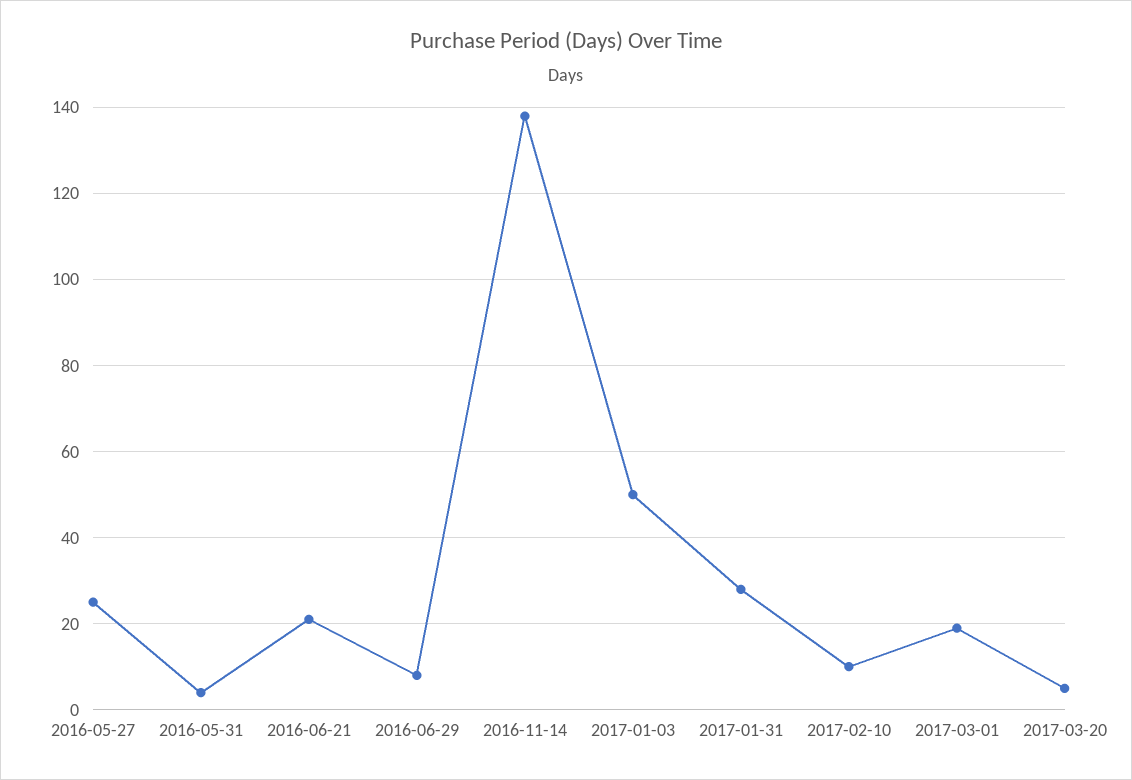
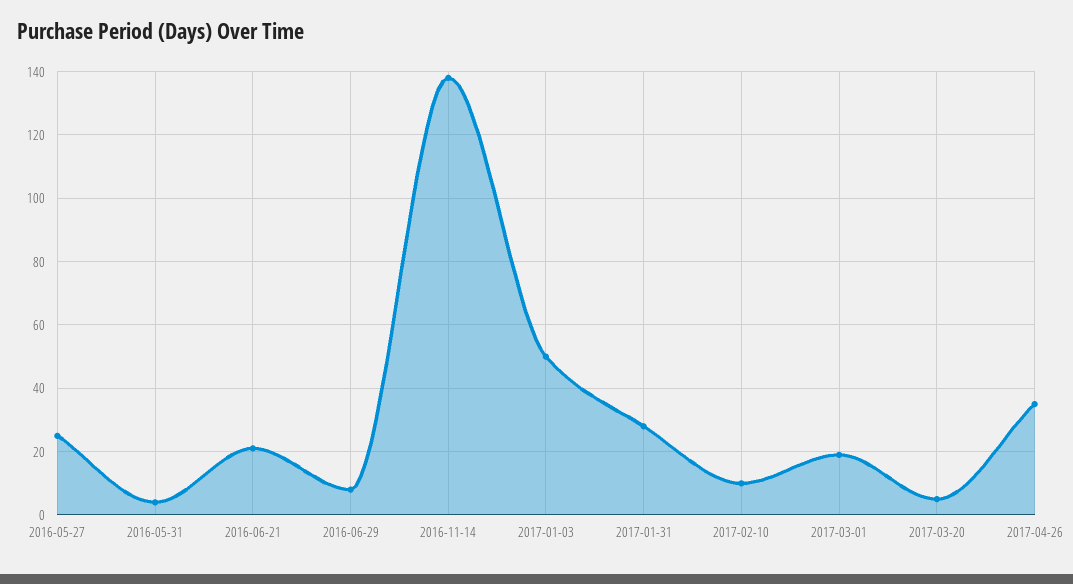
2017-04-26: none -> 35

